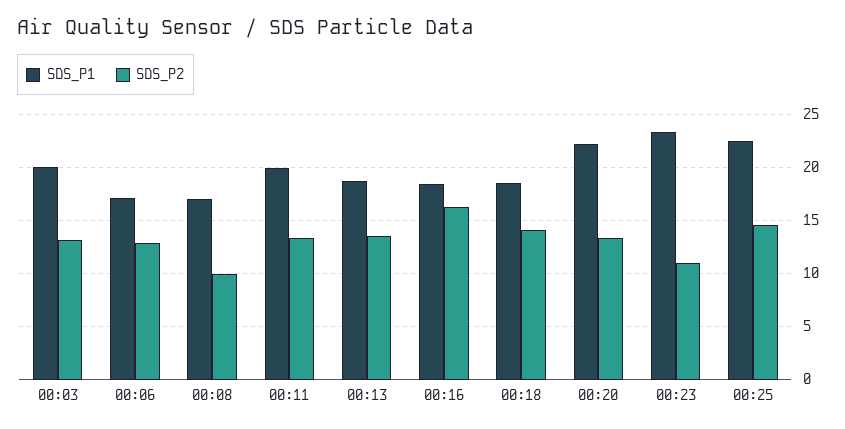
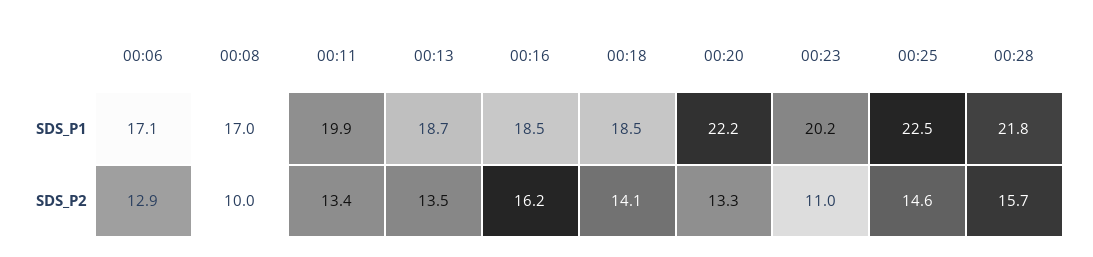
SDS_P1, 00:03: 20 -> none
SDS_P2, 00:03: 13 -> none
SDS_P1, 00:23: 23 -> 20.2
SDS_P1, 00:28: none -> 21.8
SDS_P2, 00:28: none -> 15.7

